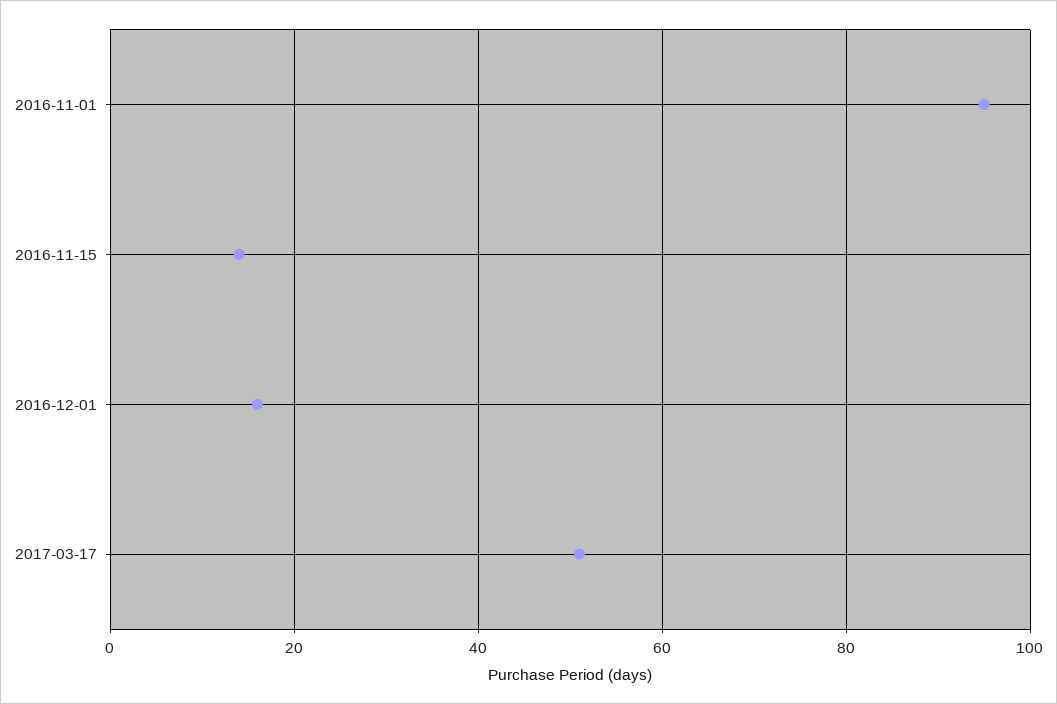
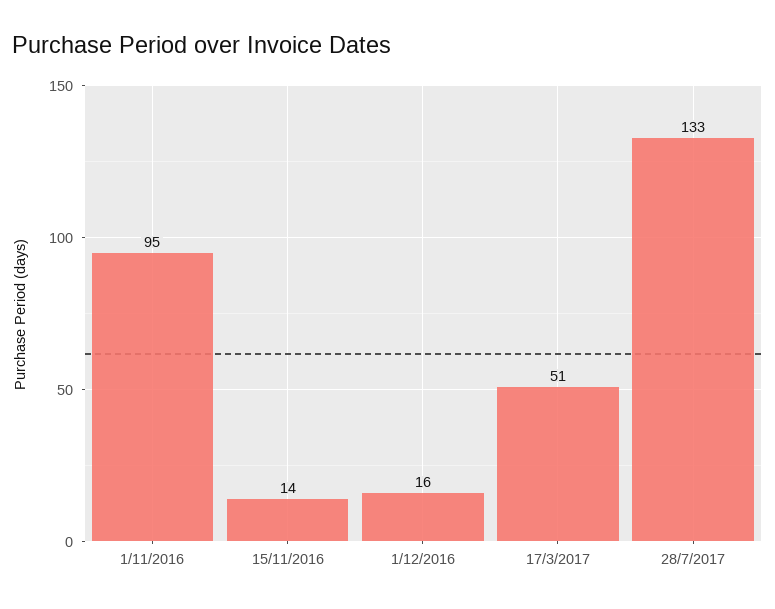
28/7/2017: none -> 133

